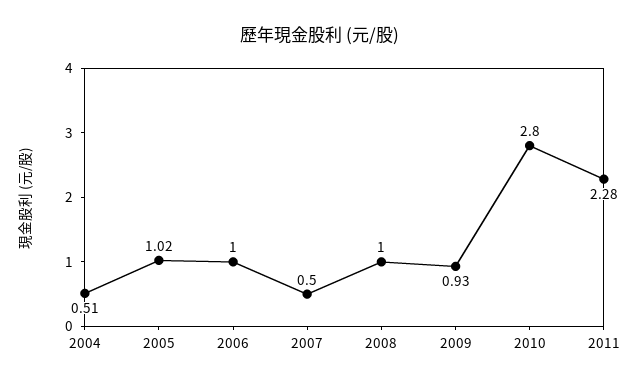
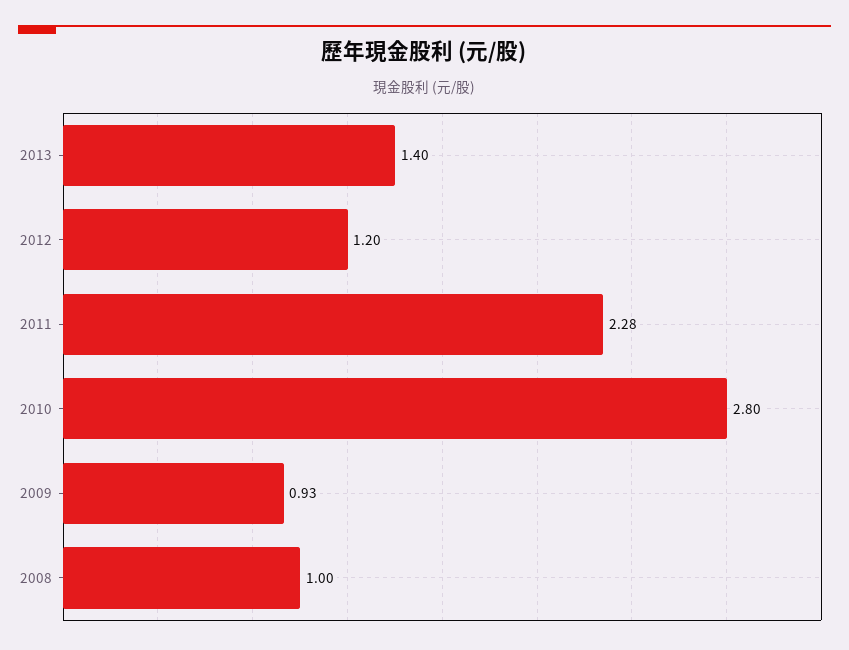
2004: 0.51 -> none
2005: 1.02 -> none
2006: 1 -> none
2007: 0.5 -> none
2013: none -> 1.4
2012: none -> 1.2

